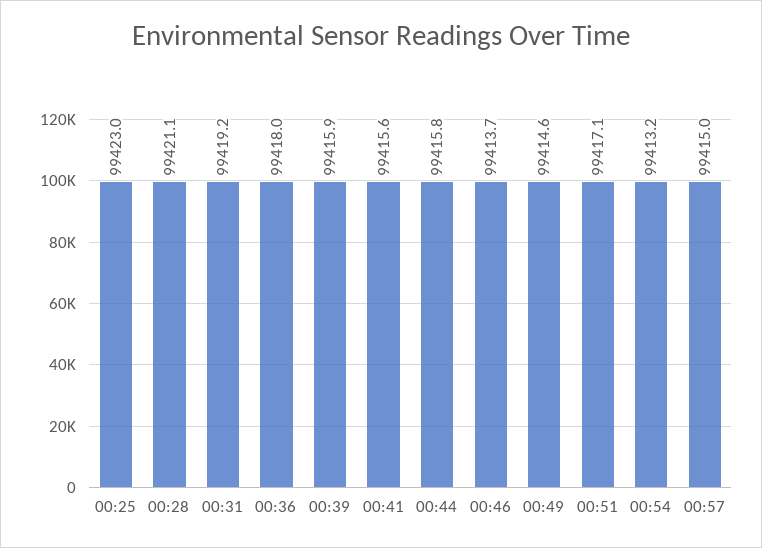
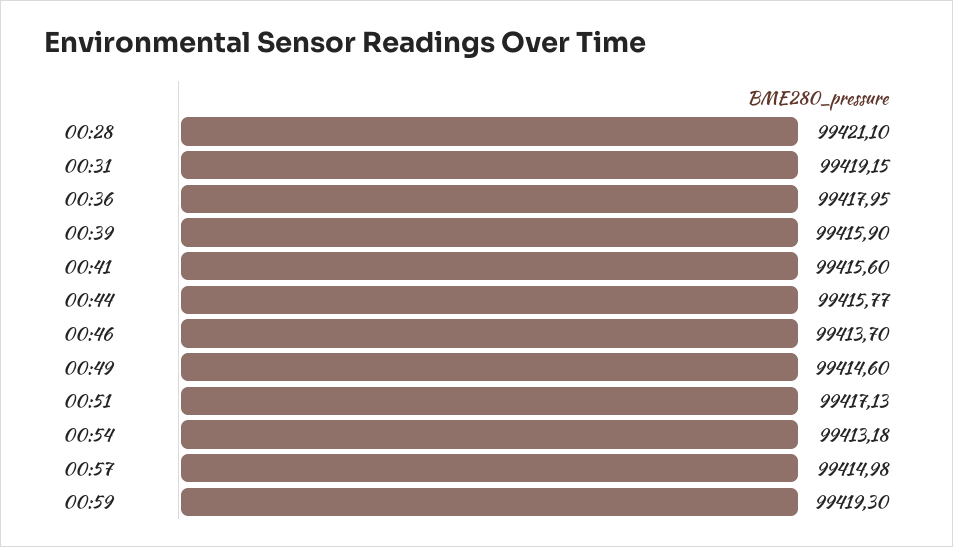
00:25: 99423 -> none
00:59: none -> 99419.3

